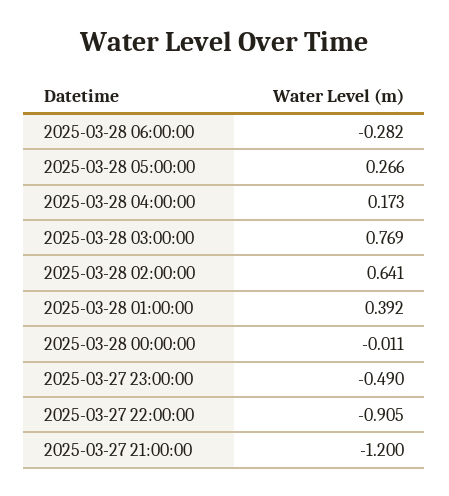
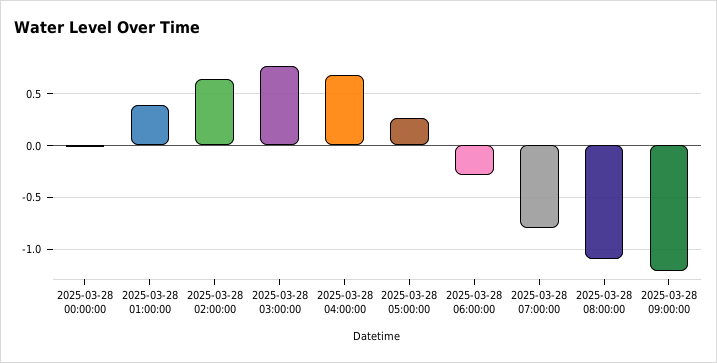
2025-03-28 04:00:00: 0.173 -> 0.7
2025-03-27 23:00:00: -0.49 -> none
2025-03-27 22:00:00: -0.905 -> none
2025-03-27 21:00:00: -1.2 -> none
2025-03-28 07:00:00: none -> -0.8
2025-03-28 08:00:00: none -> -1.1
2025-03-28 09:00:00: none -> -1.2

